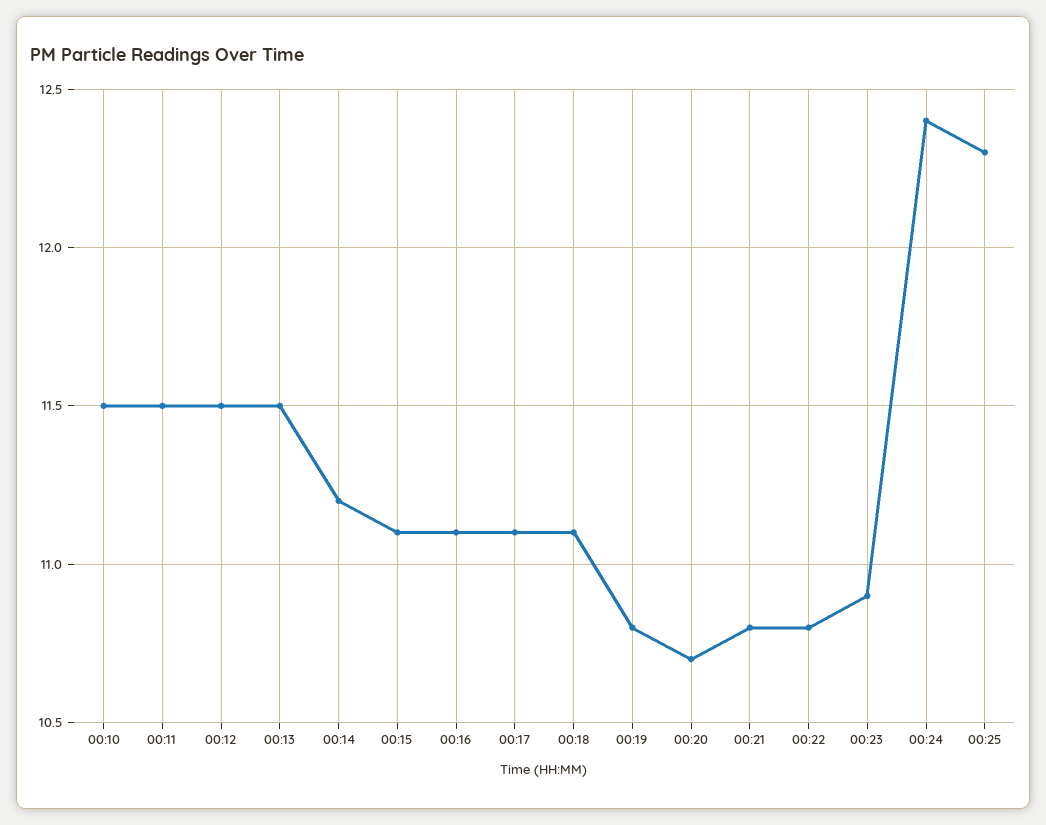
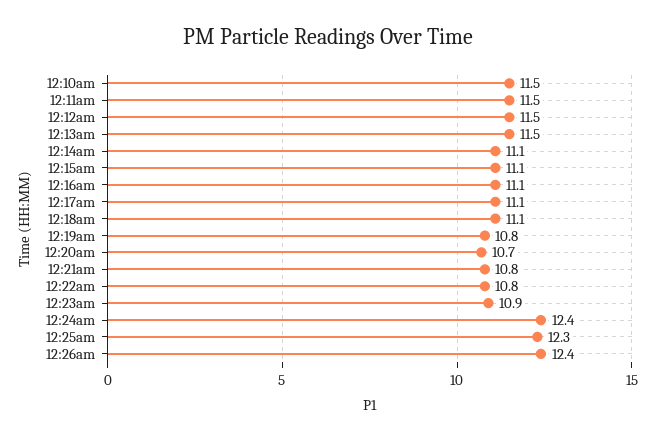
00:14: 11.2 -> 11.1
12:26am: none -> 12.4

